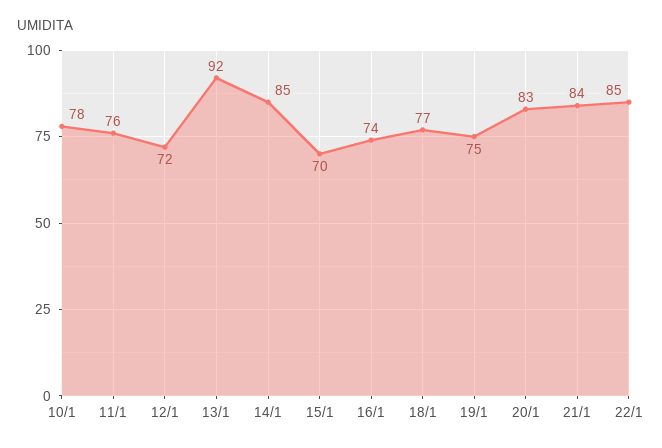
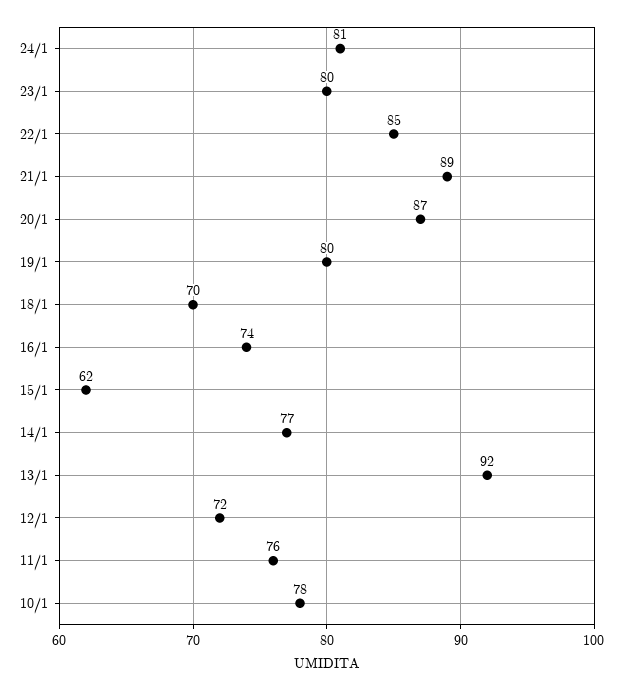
14/1: 85 -> 77
15/1: 70 -> 62
18/1: 77 -> 70
19/1: 75 -> 80
20/1: 83 -> 87
21/1: 84 -> 89
24/1: none -> 81
23/1: none -> 80

